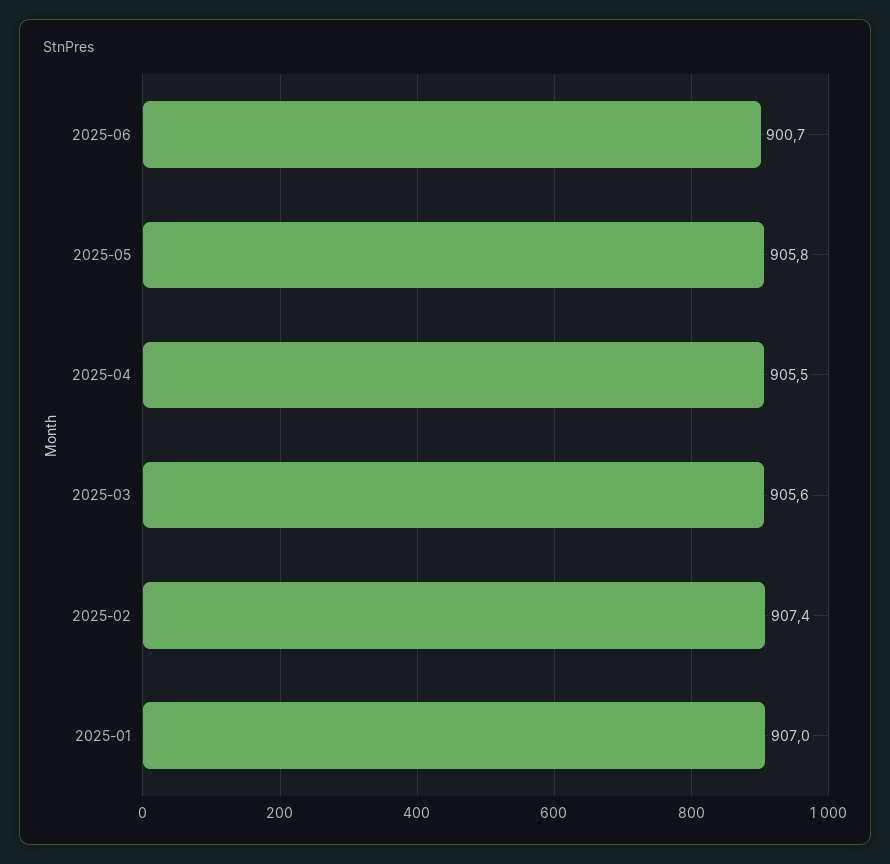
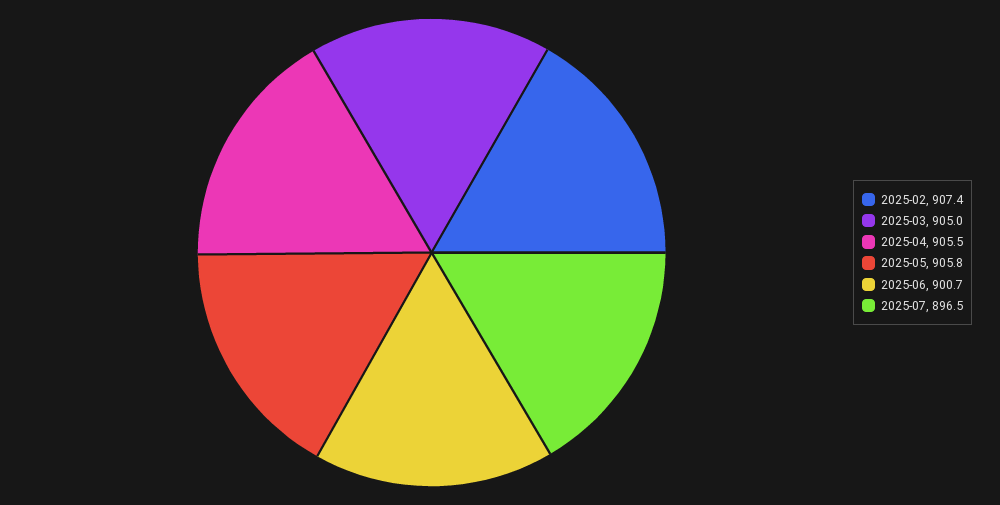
2025-03: 905.6 -> 905
2025-01: 907 -> none
2025-07: none -> 896.5

